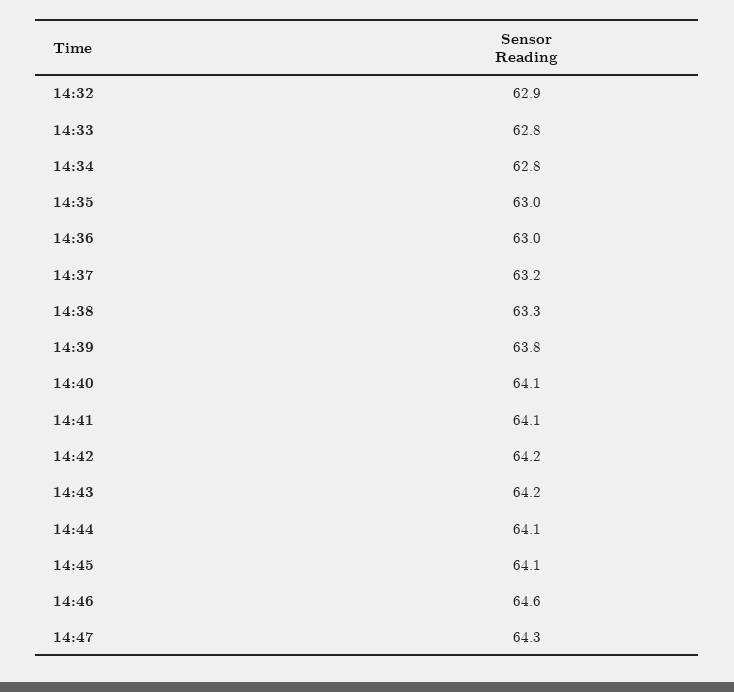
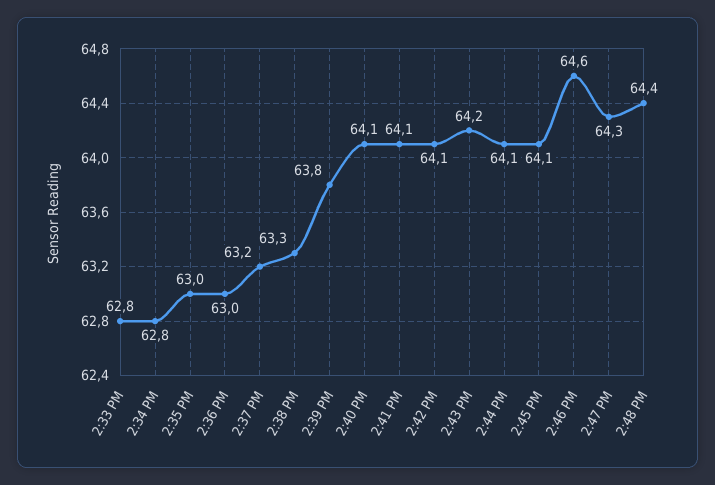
14:32: 62.9 -> none
14:42: 64.2 -> 64.1
2:48 PM: none -> 64.4

